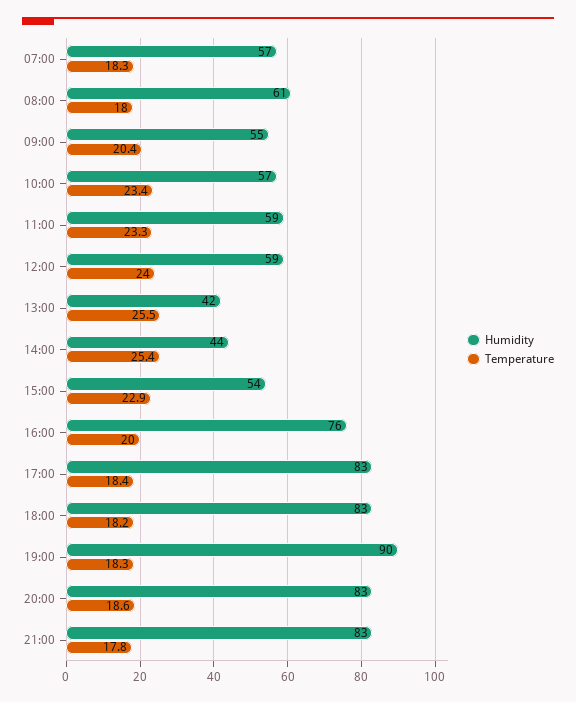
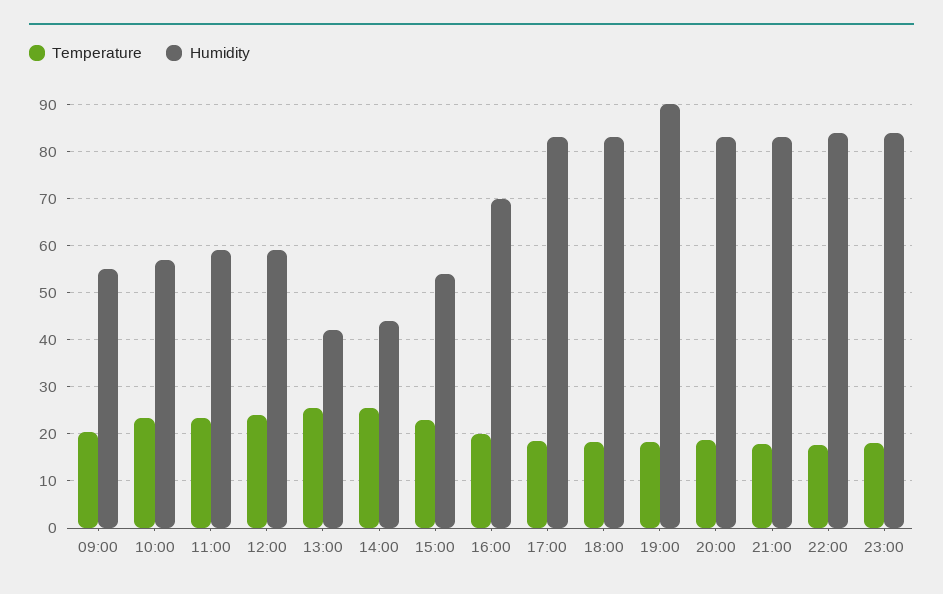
Humidity, 07:00: 57 -> none
Temperature, 07:00: 18.3 -> none
Humidity, 08:00: 61 -> none
Temperature, 08:00: 18 -> none
Humidity, 16:00: 76 -> 70
Temperature, 22:00: none -> 18
Humidity, 22:00: none -> 84
Temperature, 23:00: none -> 18
Humidity, 23:00: none -> 84

